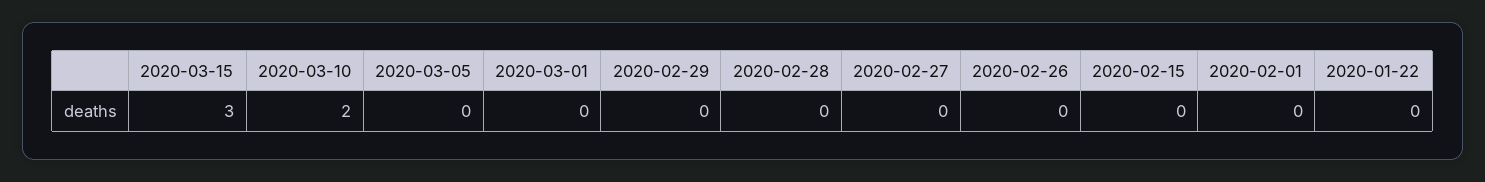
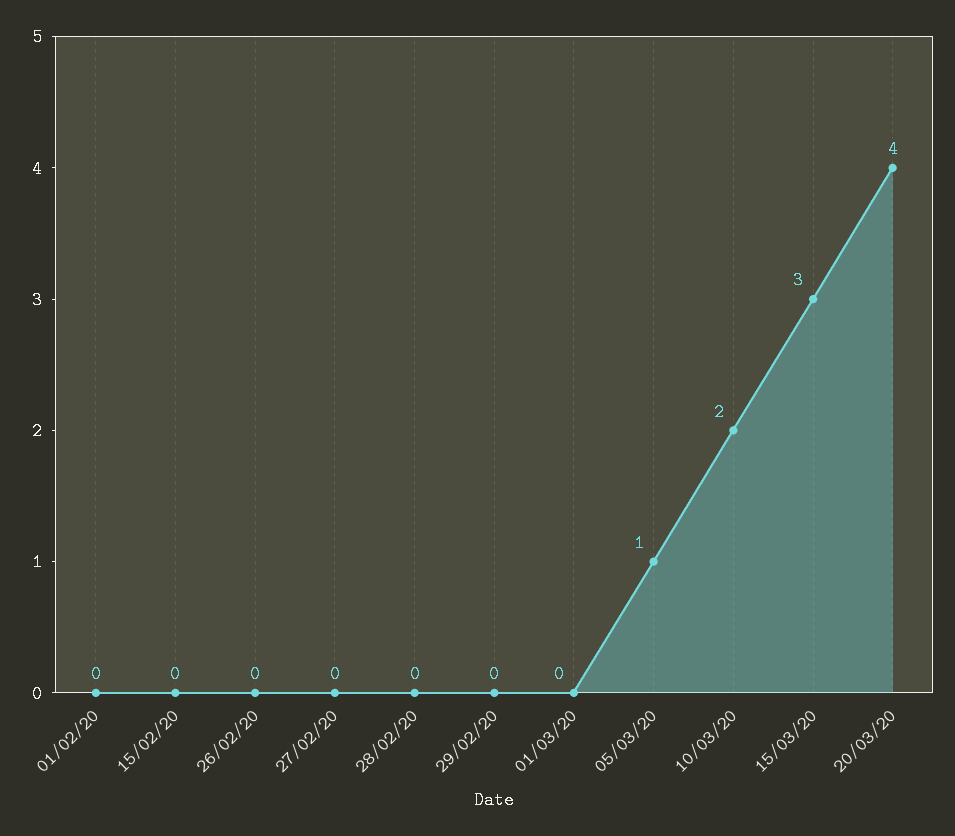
2020-03-05: 0 -> 1
2020-01-22: 0 -> none
20/03/20: none -> 4

